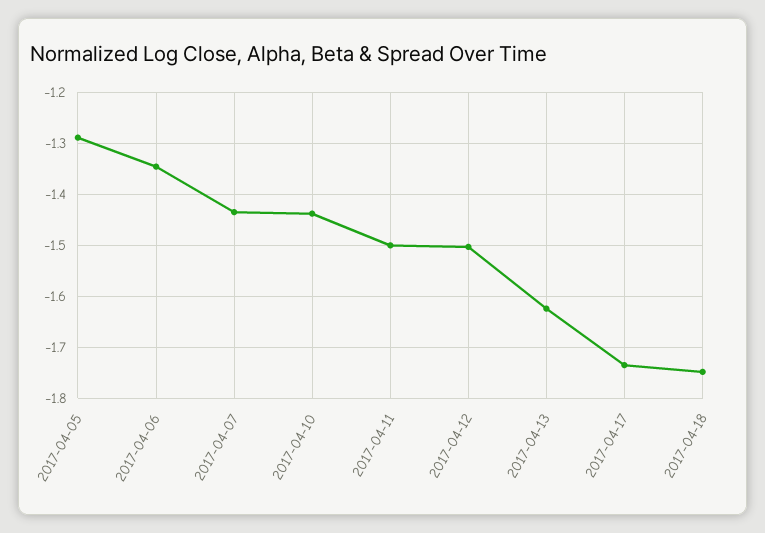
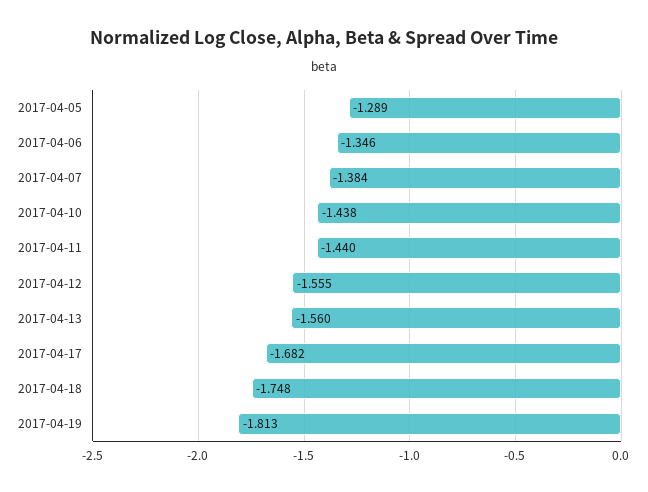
2017-04-07: -1.44 -> -1.384
2017-04-11: -1.5 -> -1.44
2017-04-12: -1.5 -> -1.555
2017-04-13: -1.62 -> -1.56
2017-04-17: -1.74 -> -1.682
2017-04-19: none -> -1.813

